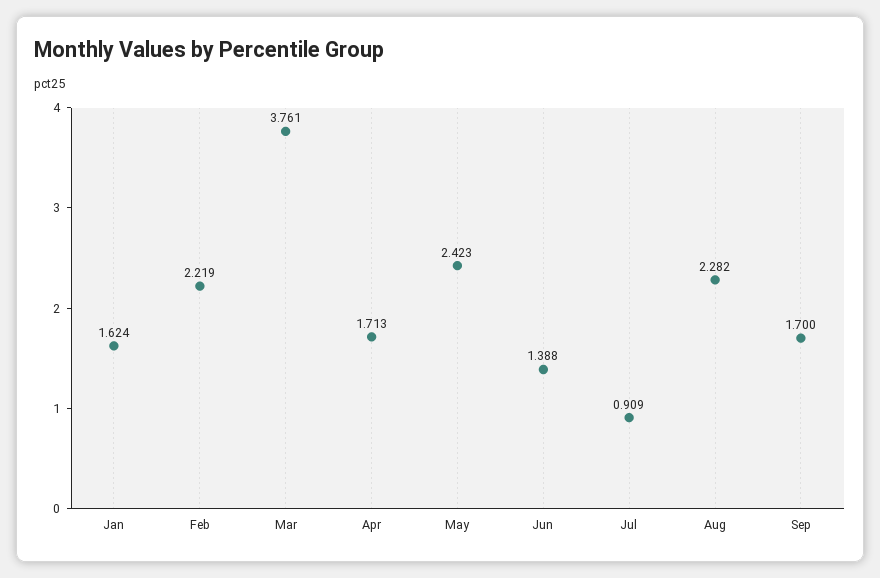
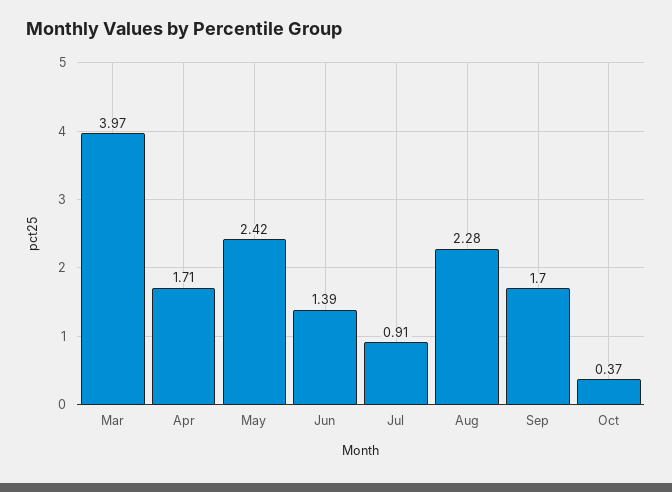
Jan: 1.624 -> none
Feb: 2.219 -> none
Mar: 3.761 -> 3.97
Oct: none -> 0.37

